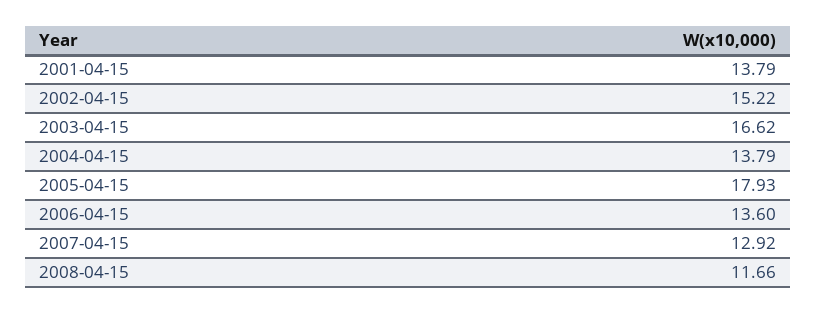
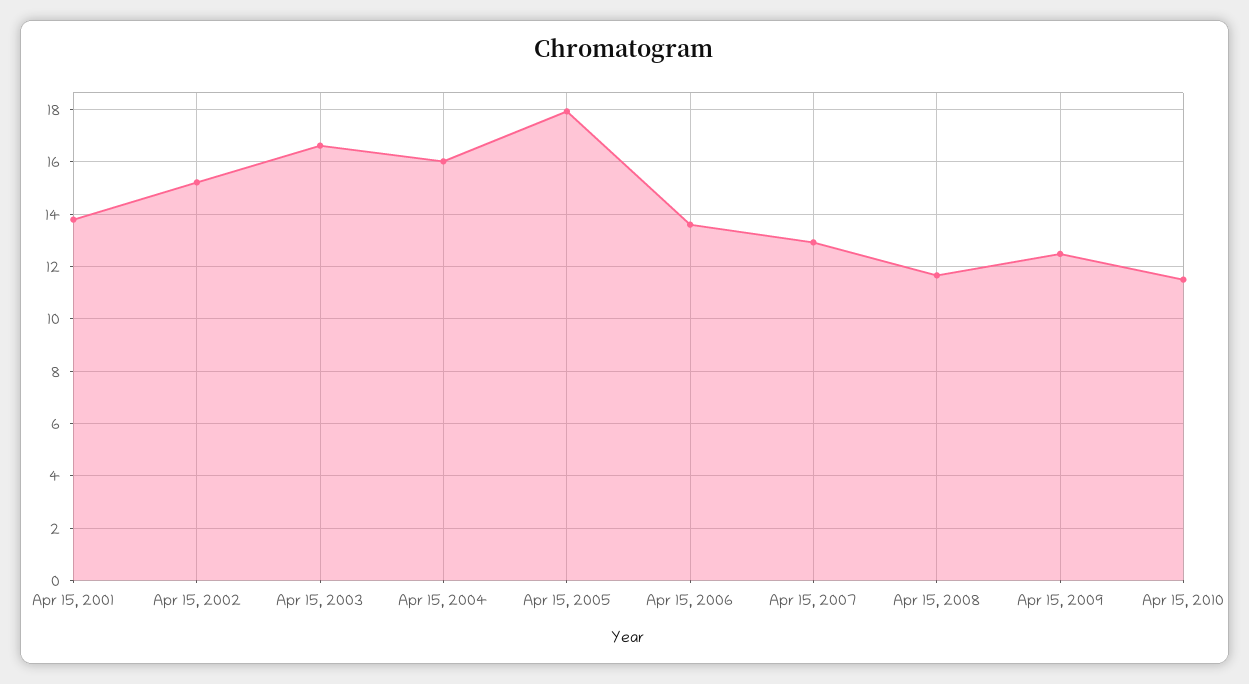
2004-04-15: 13.79 -> 16
Apr 15, 2009: none -> 12.5
Apr 15, 2010: none -> 11.5

